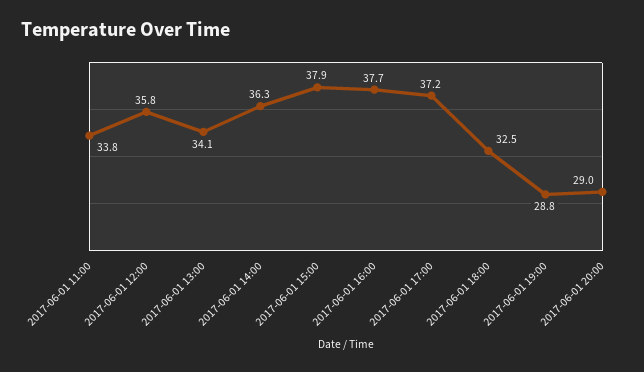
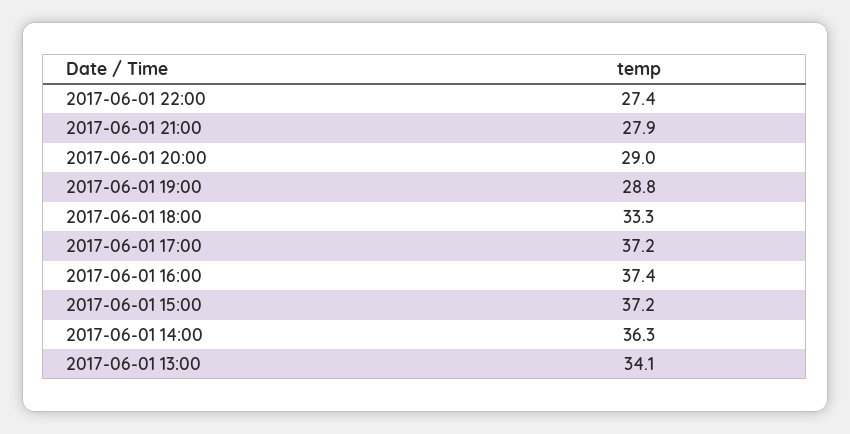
2017-06-01 11:00: 33.8 -> none
2017-06-01 12:00: 35.8 -> none
2017-06-01 15:00: 37.9 -> 37.2
2017-06-01 16:00: 37.7 -> 37.4
2017-06-01 18:00: 32.5 -> 33.3
2017-06-01 22:00: none -> 27.4
2017-06-01 21:00: none -> 27.9

